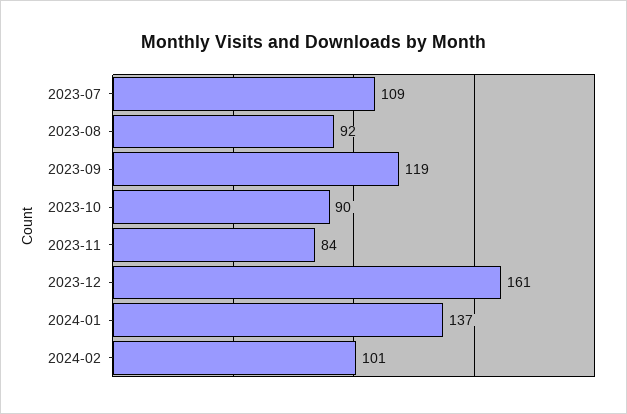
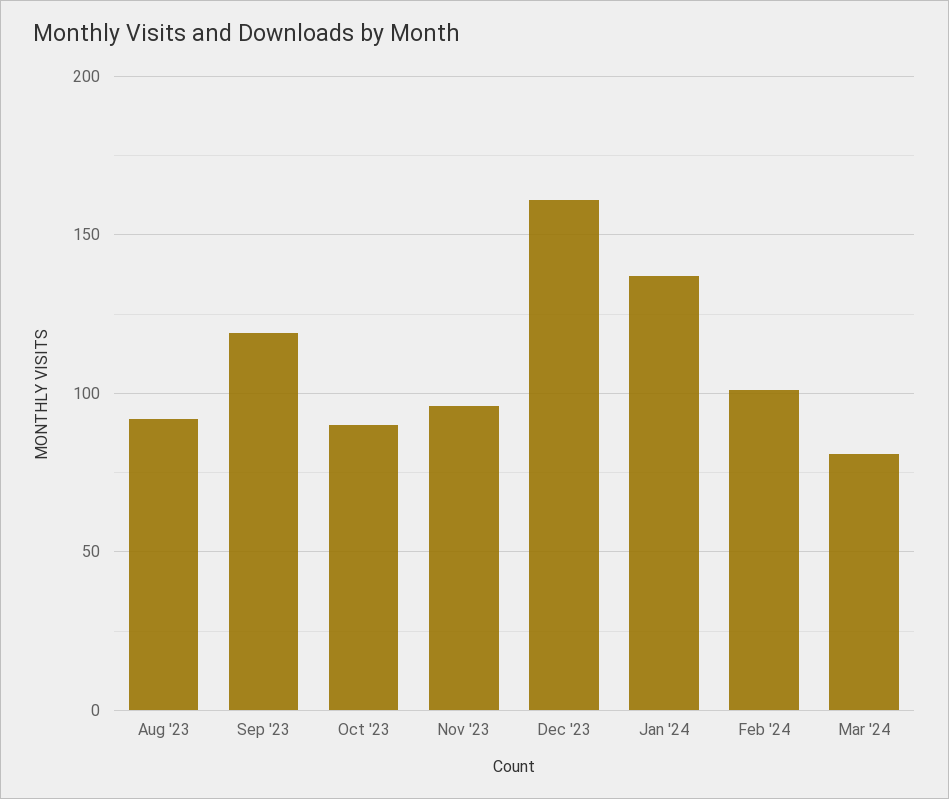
2023-07: 109 -> none
2023-11: 84 -> 95
Mar '24: none -> 80

